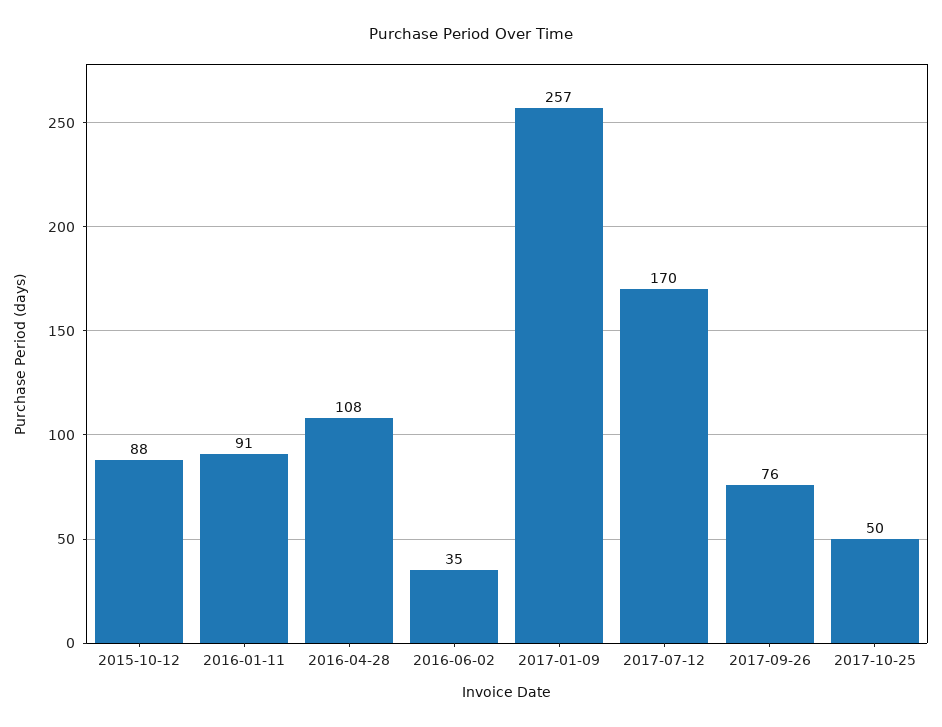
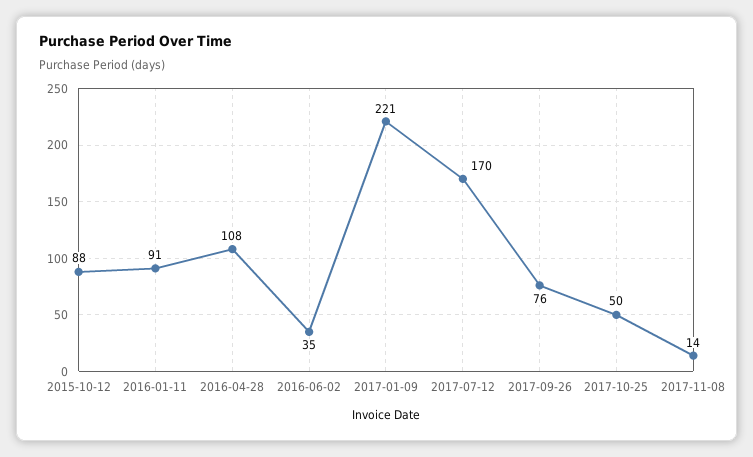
2017-01-09: 257 -> 221
2017-11-08: none -> 14

